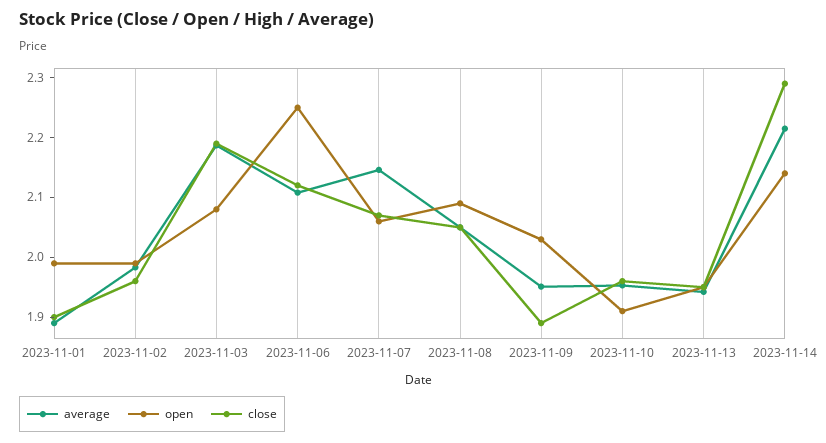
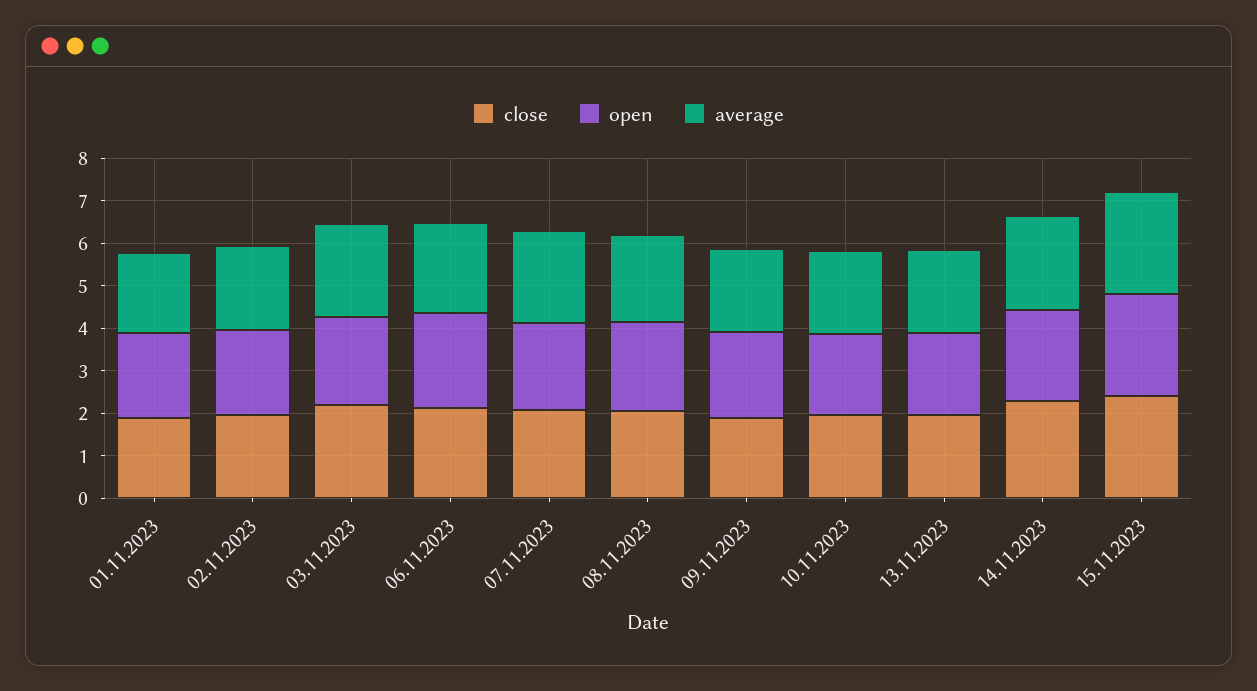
close, 15.11.2023: none -> 2.4
open, 15.11.2023: none -> 2.4
average, 15.11.2023: none -> 2.4

